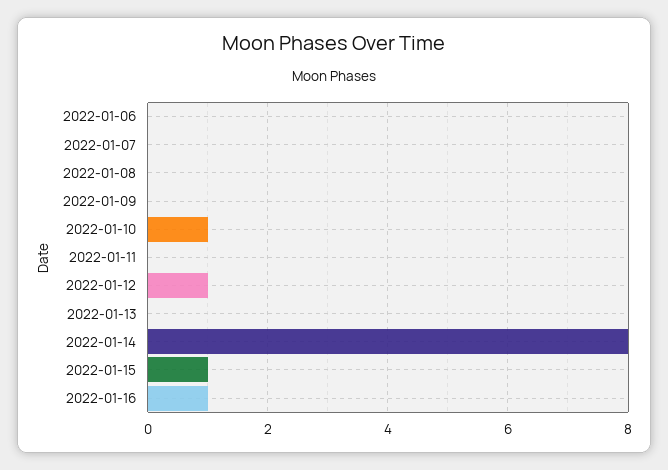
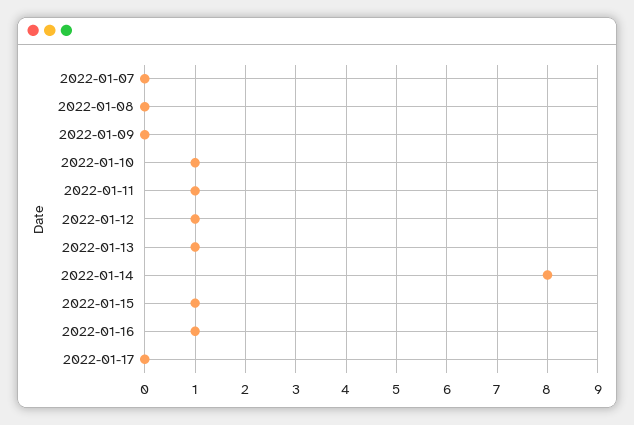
2022-01-06: 0 -> none
2022-01-11: 0 -> 1
2022-01-13: 0 -> 1
2022-01-17: none -> 0

